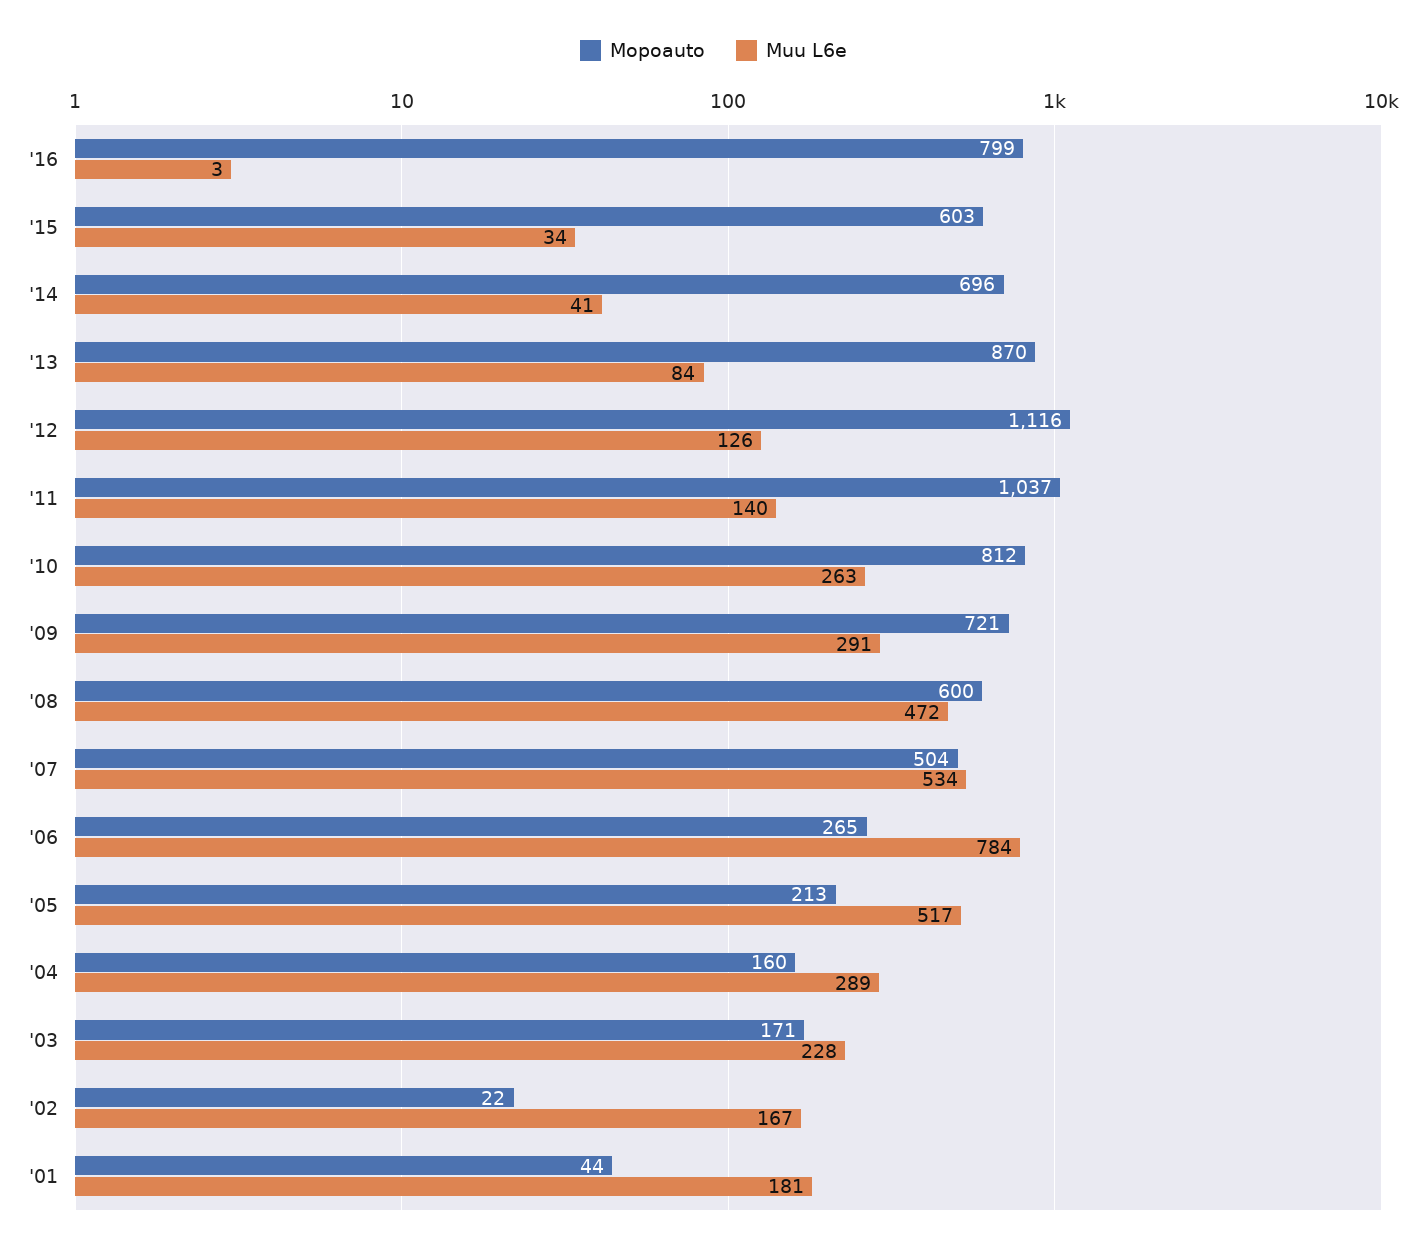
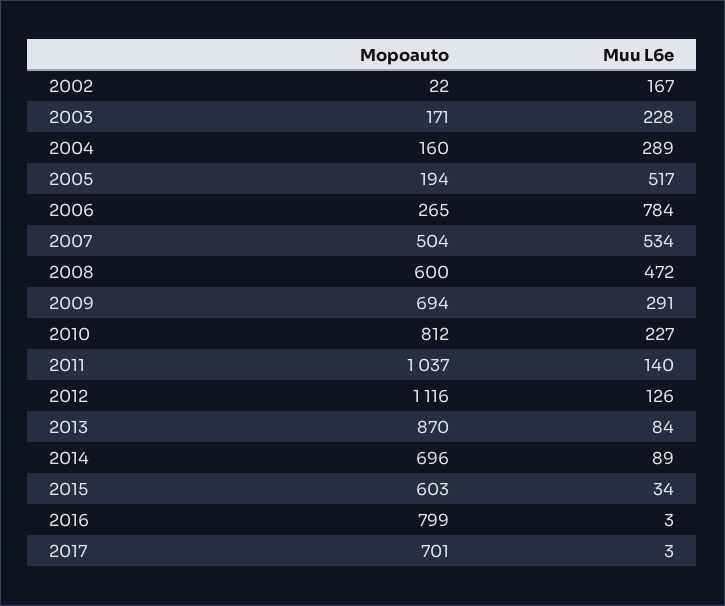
Muu L6e, '14: 41 -> 89
Muu L6e, '10: 263 -> 227
Mopoauto, '09: 721 -> 694
Mopoauto, '05: 213 -> 194
Mopoauto, '01: 44 -> none
Muu L6e, '01: 181 -> none
Mopoauto, 2017: none -> 701
Muu L6e, 2017: none -> 3

